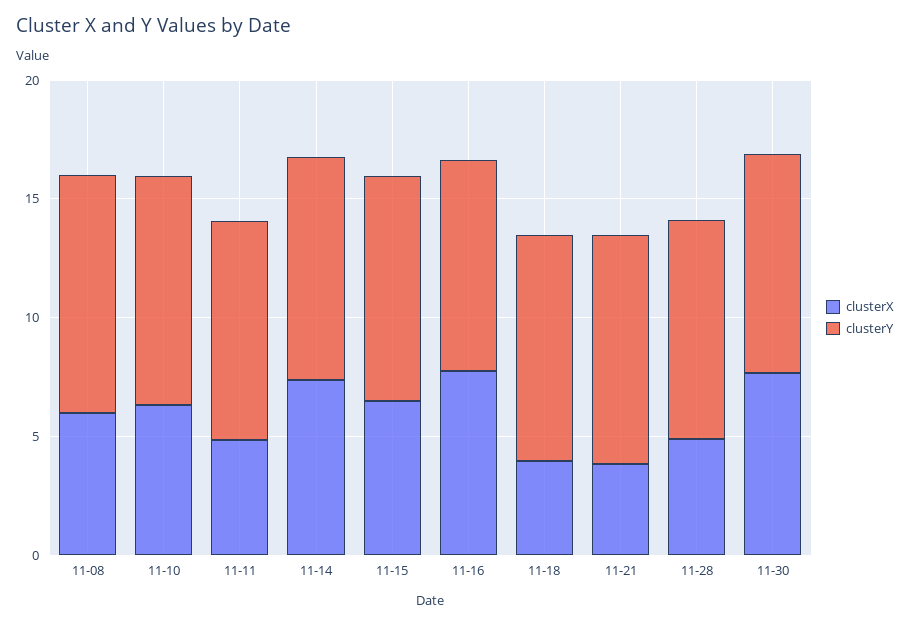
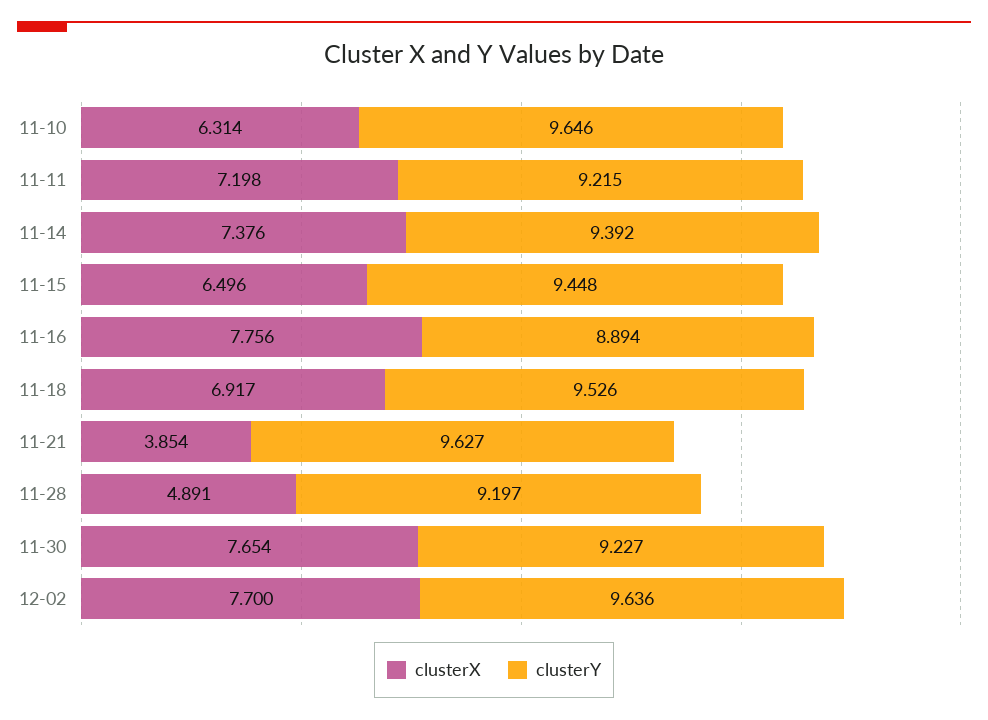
clusterX, 11-08: 6 -> none
clusterY, 11-08: 10 -> none
clusterX, 11-11: 5 -> 7.198
clusterX, 11-18: 4 -> 6.917
clusterX, 12-02: none -> 7.7
clusterY, 12-02: none -> 9.636

